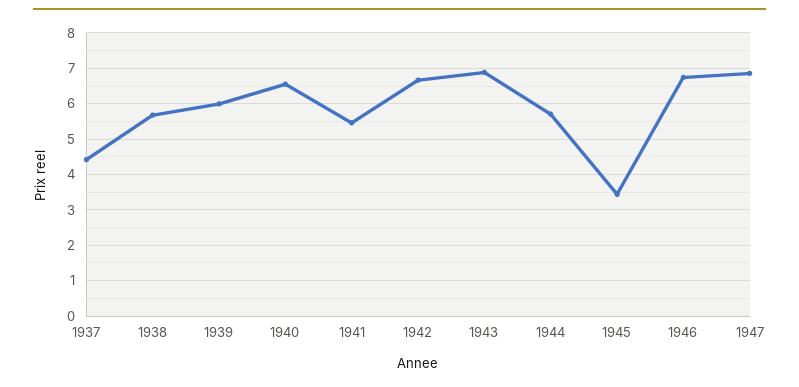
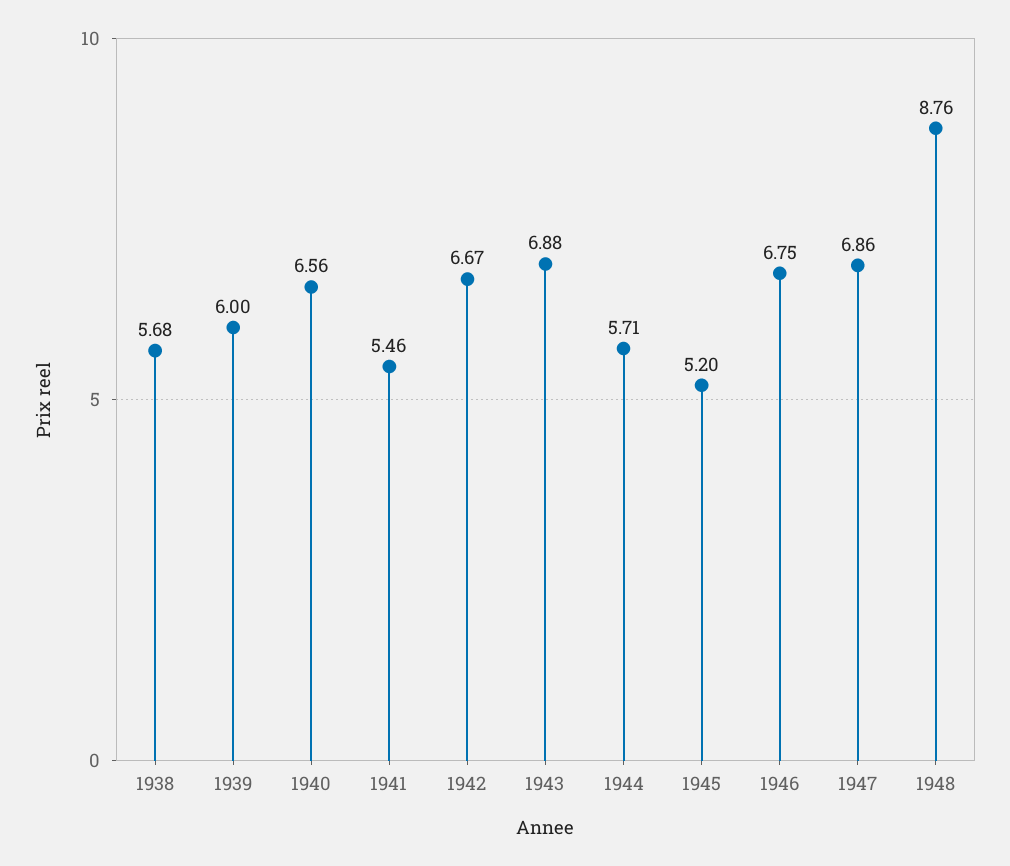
1937: 4.4 -> none
1945: 3.4 -> 5.2
1948: none -> 8.76

